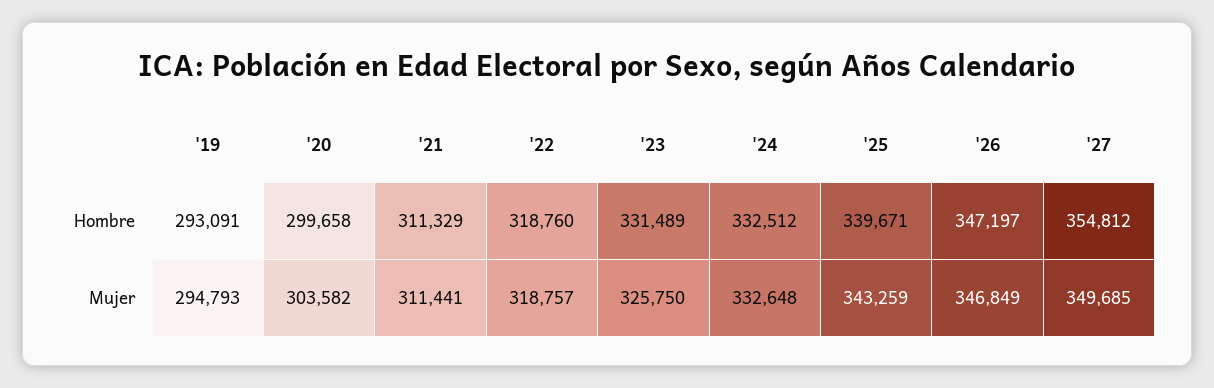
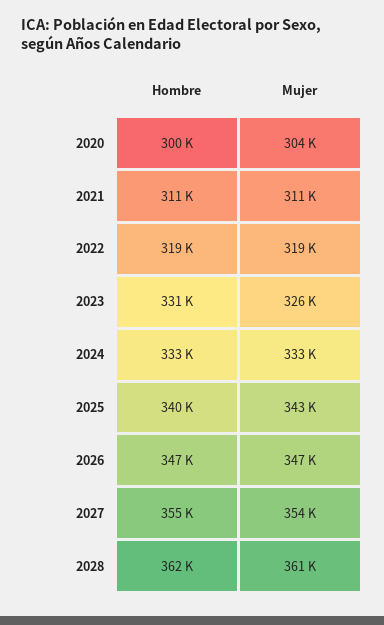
'19, Hombre: 293091 -> none
'19, Mujer: 294793 -> none
'27, Mujer: 349685 -> 354000
2028, Hombre: none -> 362000
2028, Mujer: none -> 361000

